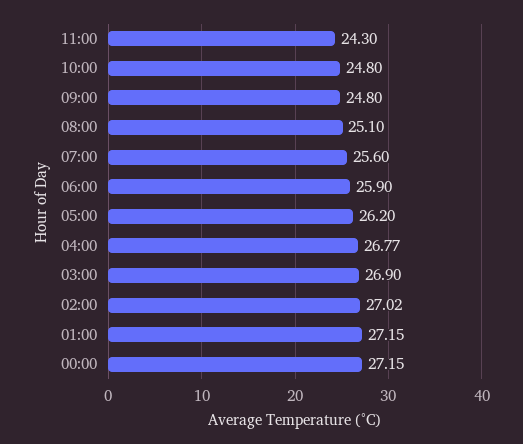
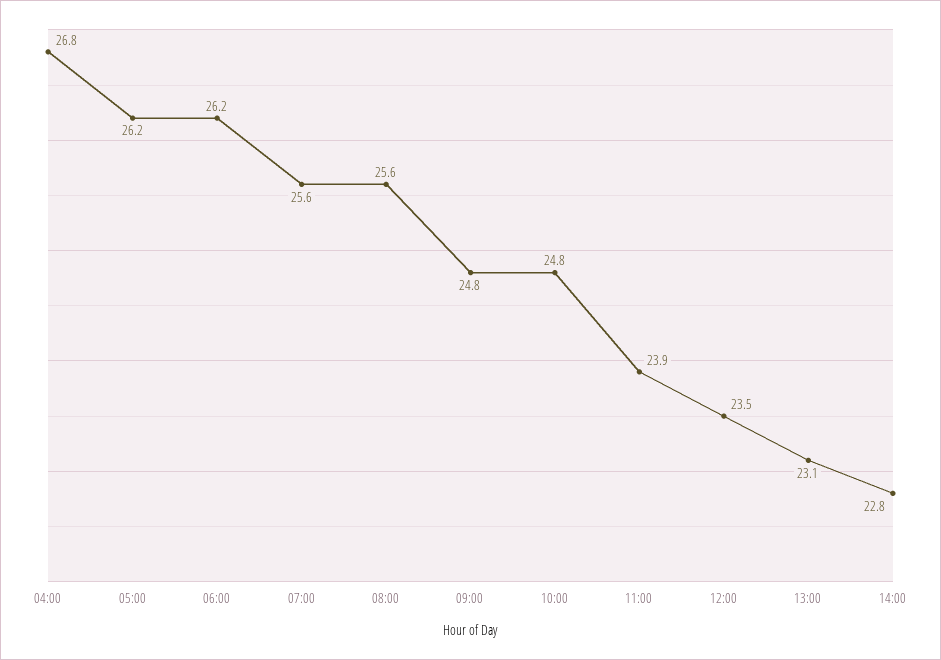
11:00: 24.3 -> 23.9
08:00: 25.1 -> 25.6
06:00: 25.9 -> 26.2
03:00: 26.9 -> none
02:00: 27.02 -> none
01:00: 27.15 -> none
00:00: 27.15 -> none
12:00: none -> 23.5
13:00: none -> 23.1
14:00: none -> 22.8

